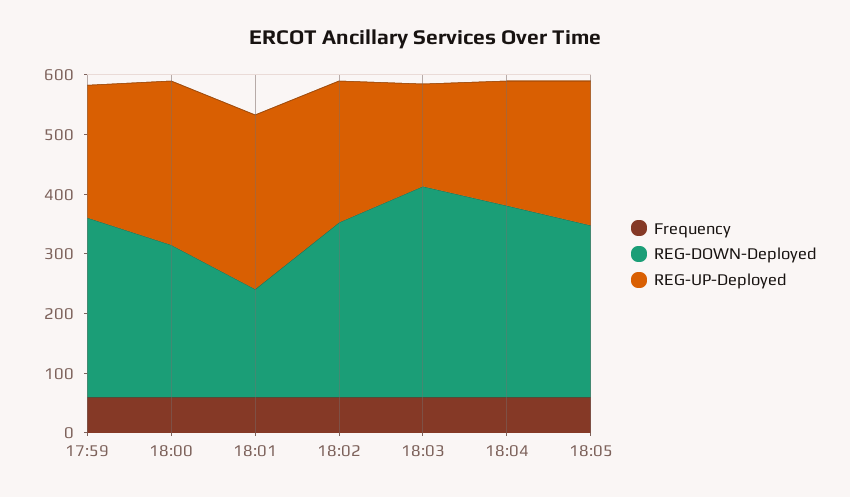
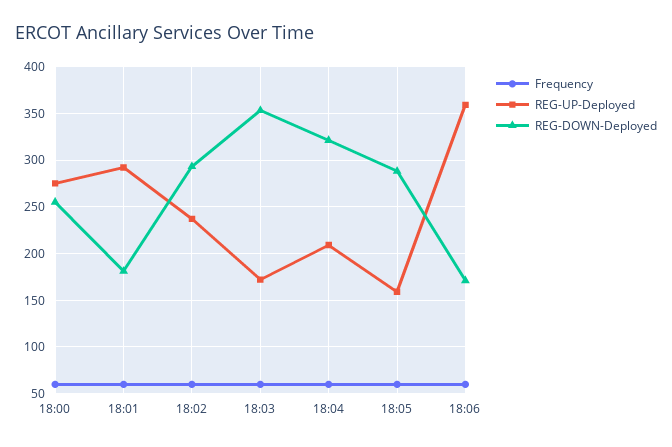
Frequency, 17:59: 60 -> none
REG-DOWN-Deployed, 17:59: 300 -> none
REG-UP-Deployed, 17:59: 220 -> none
REG-UP-Deployed, 18:05: 240 -> 160
Frequency, 18:06: none -> 60
REG-UP-Deployed, 18:06: none -> 360
REG-DOWN-Deployed, 18:06: none -> 170

